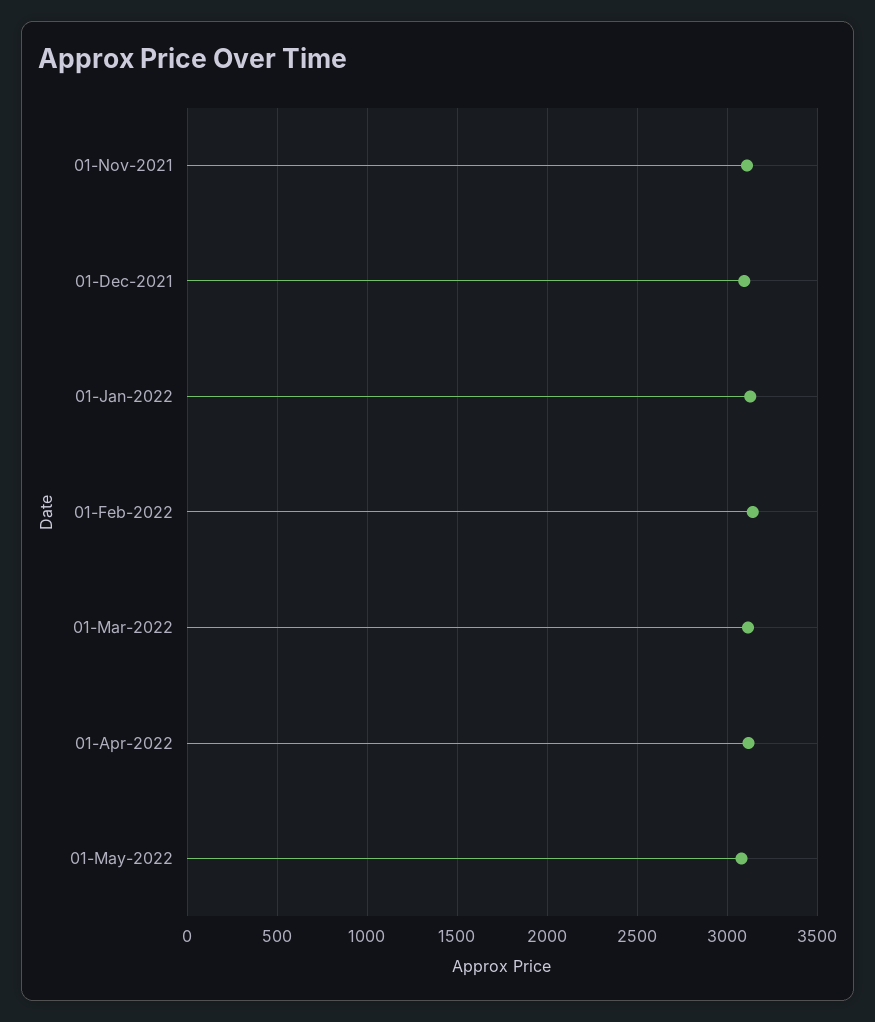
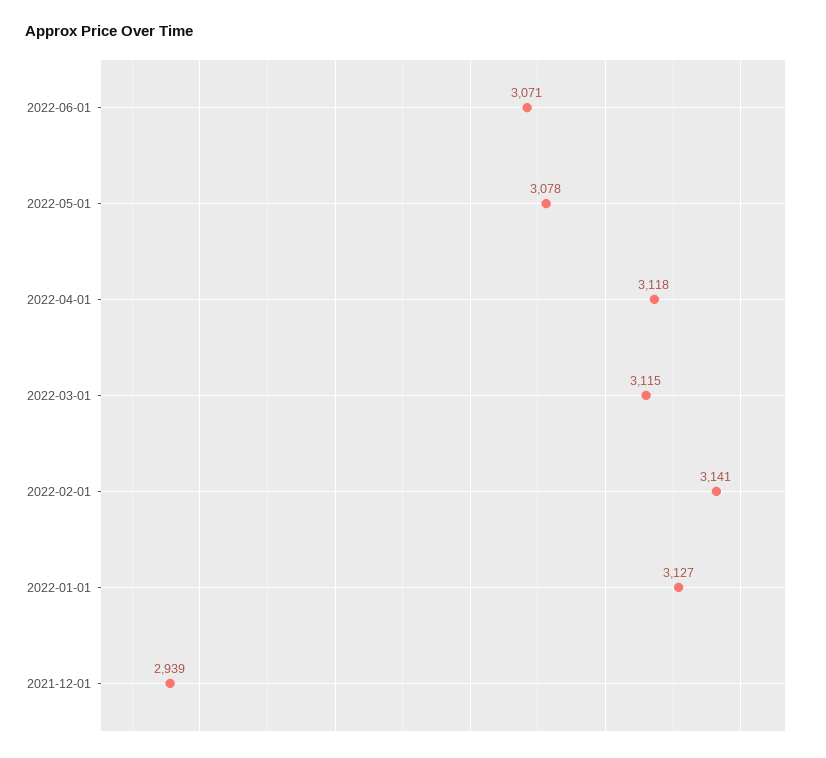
01-Nov-2021: 3100 -> none
01-Dec-2021: 3100 -> 2939
2022-06-01: none -> 3071

